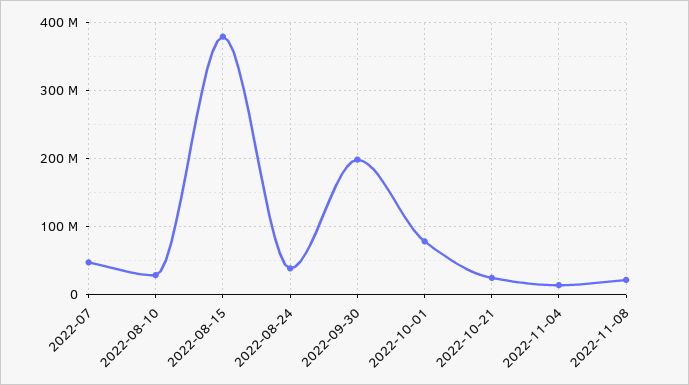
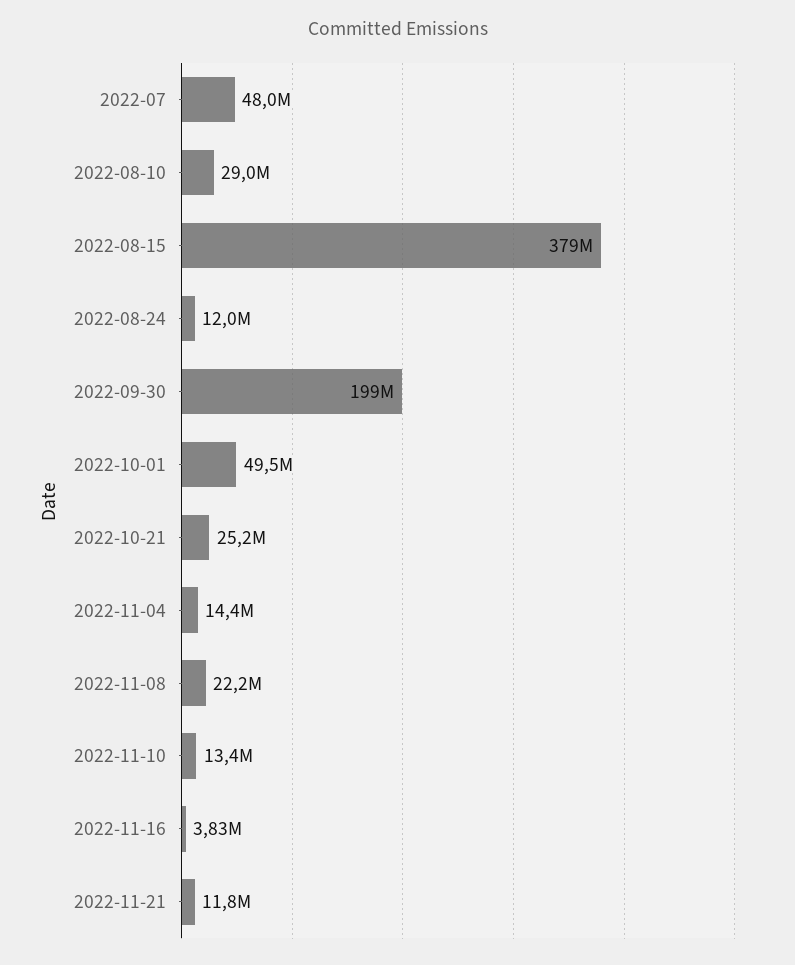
2022-08-24: 40000000 -> 12000000
2022-10-01: 80000000 -> 49500000
2022-11-10: none -> 13400000
2022-11-16: none -> 3830000
2022-11-21: none -> 11800000

